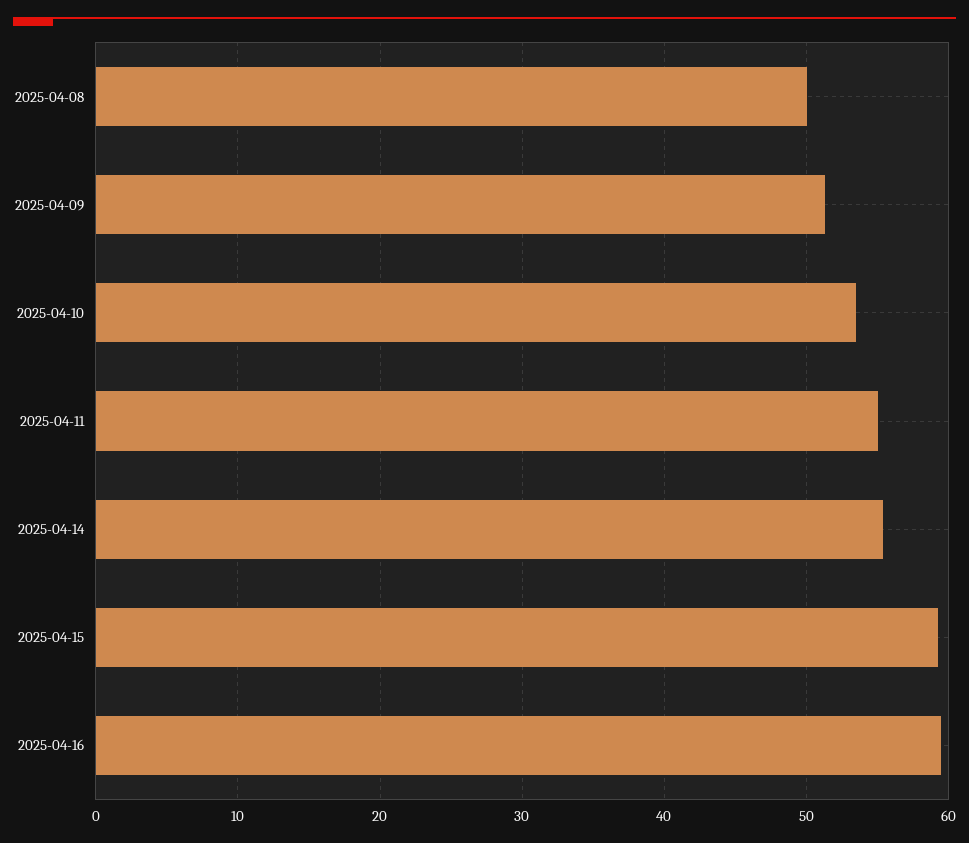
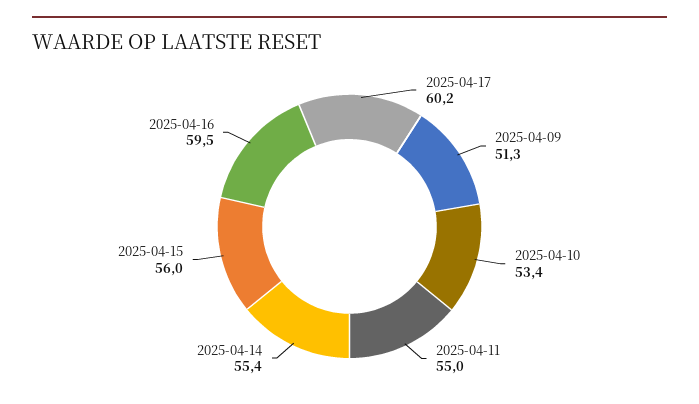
2025-04-08: 50 -> none
2025-04-15: 59 -> 56
2025-04-17: none -> 60.2

